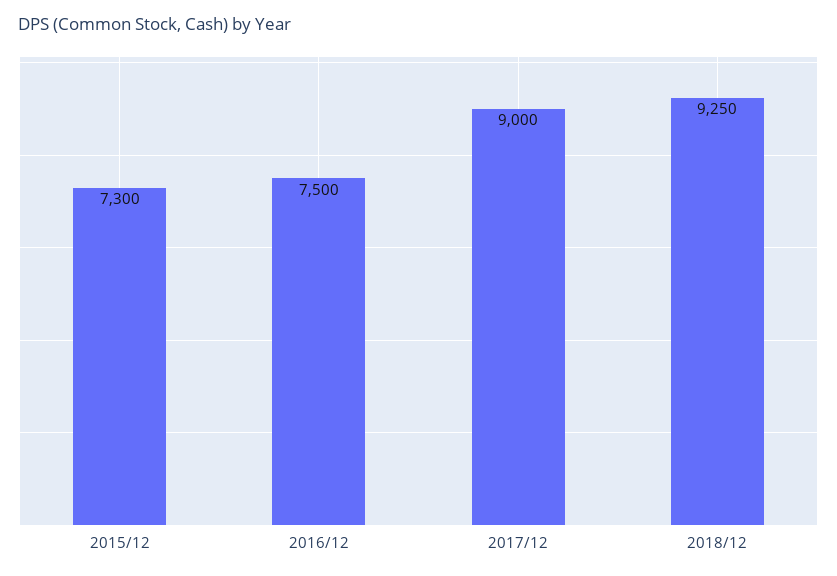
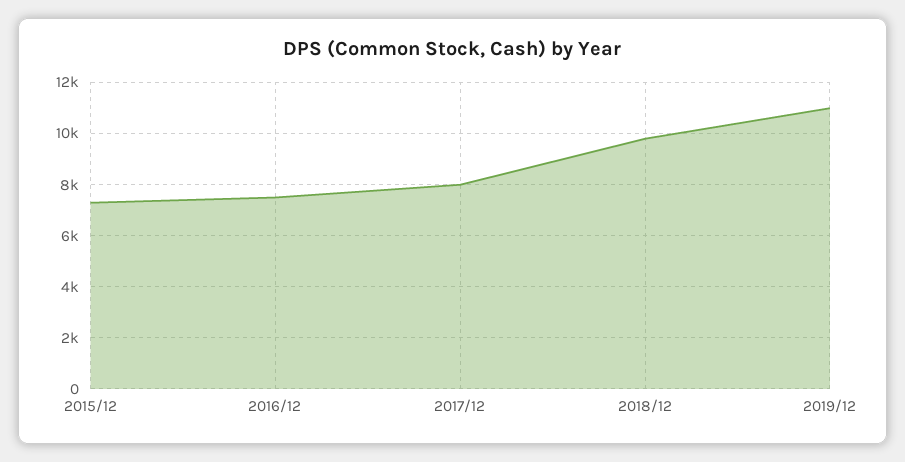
2017/12: 9000 -> 8000
2018/12: 9250 -> 9750
2019/12: none -> 11000

